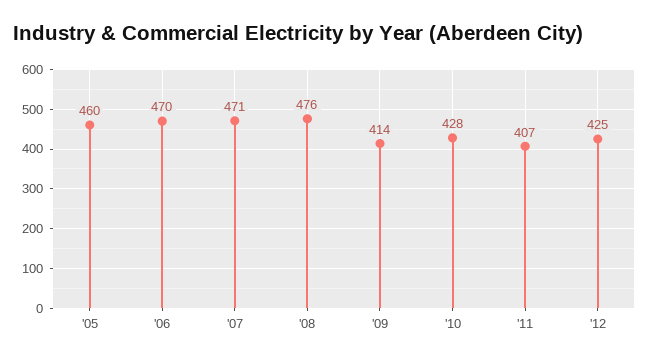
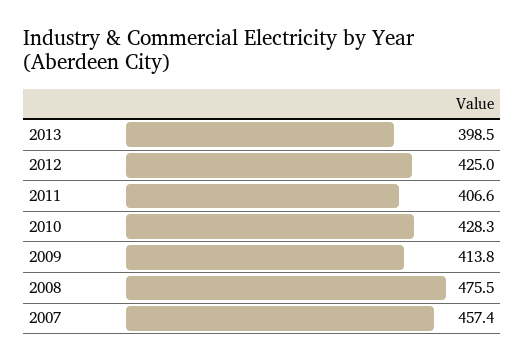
'05: 460 -> none
'06: 470 -> none
'07: 471 -> 457.4
2013: none -> 398.5

